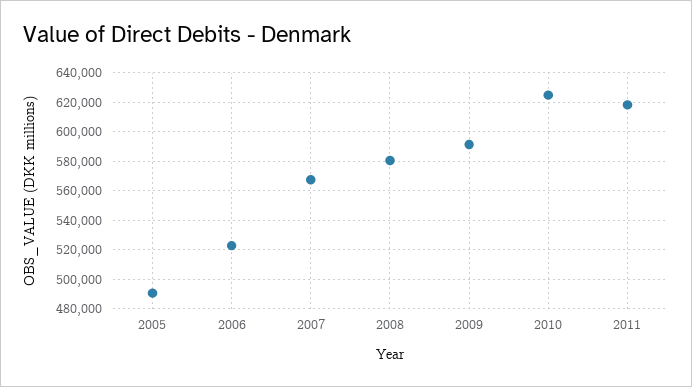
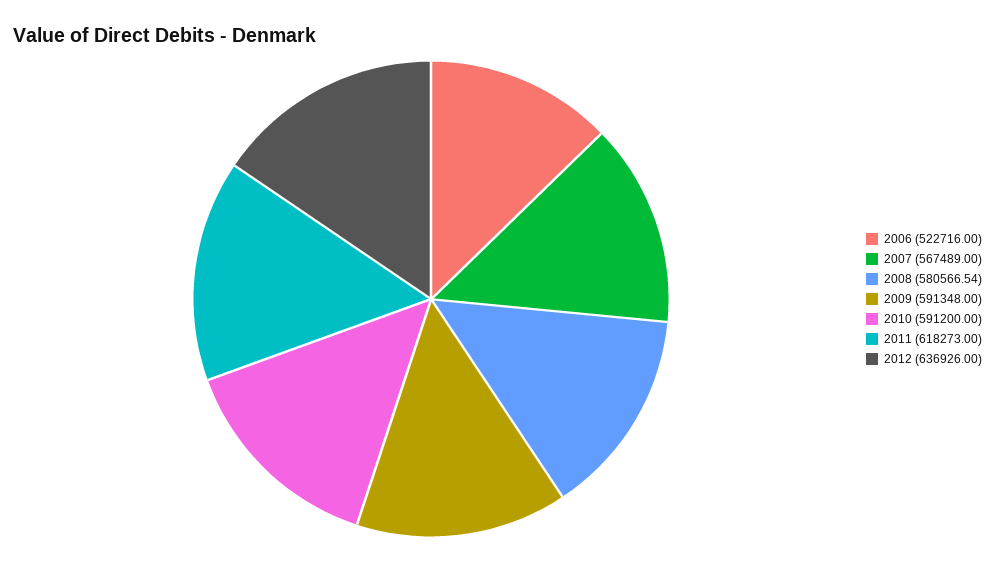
2005: 490000 -> none
2010: 625000 -> 591200
2012: none -> 636926

